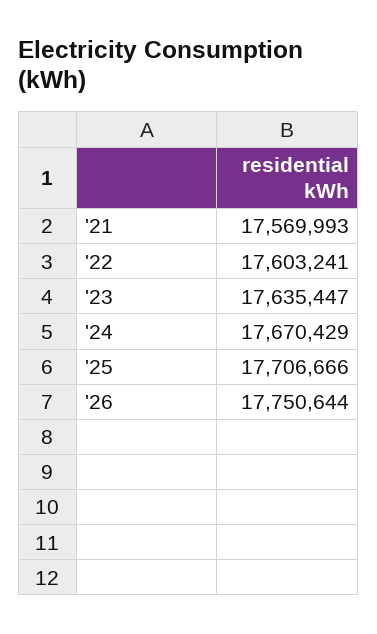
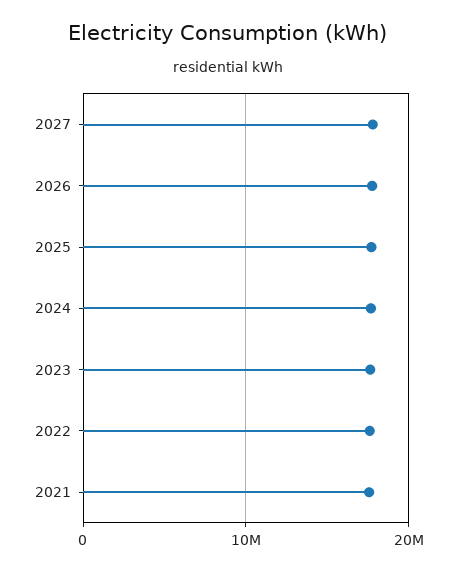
2027: none -> 18000000

